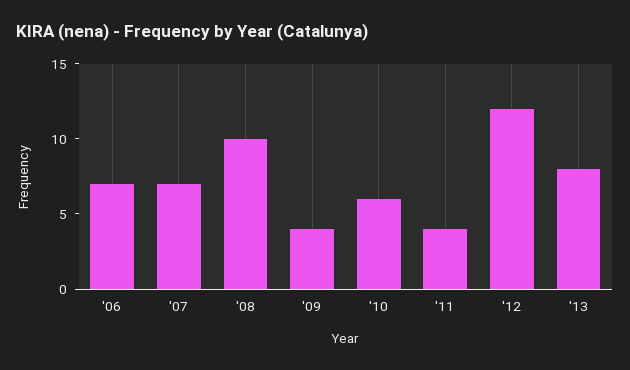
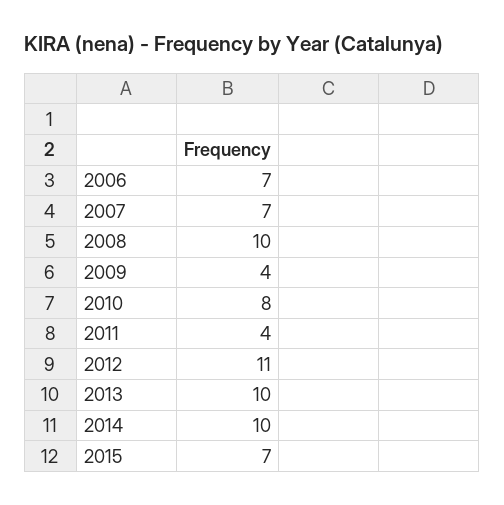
'10: 6 -> 8
'12: 12 -> 11
'13: 8 -> 10
2014: none -> 10
2015: none -> 7

